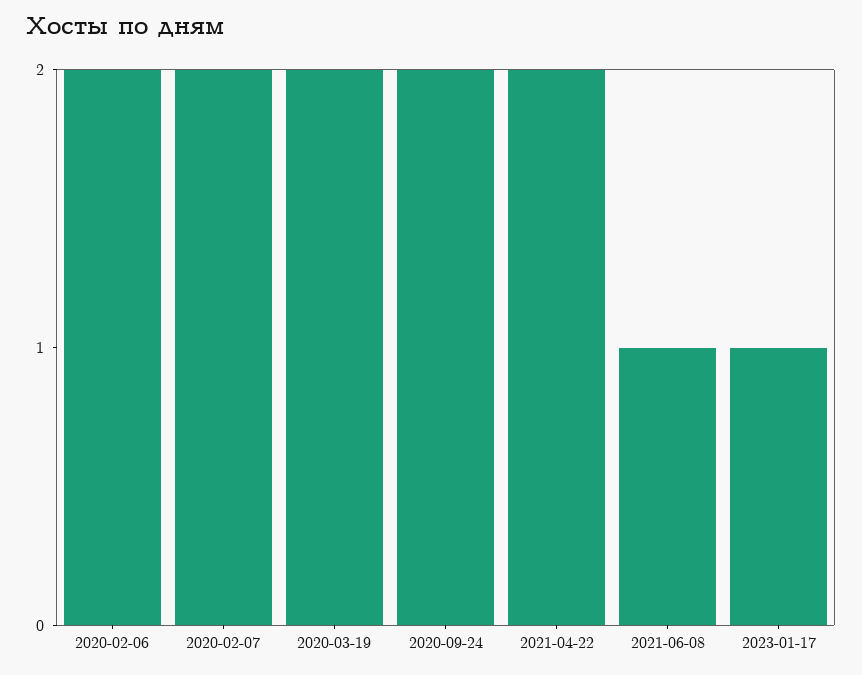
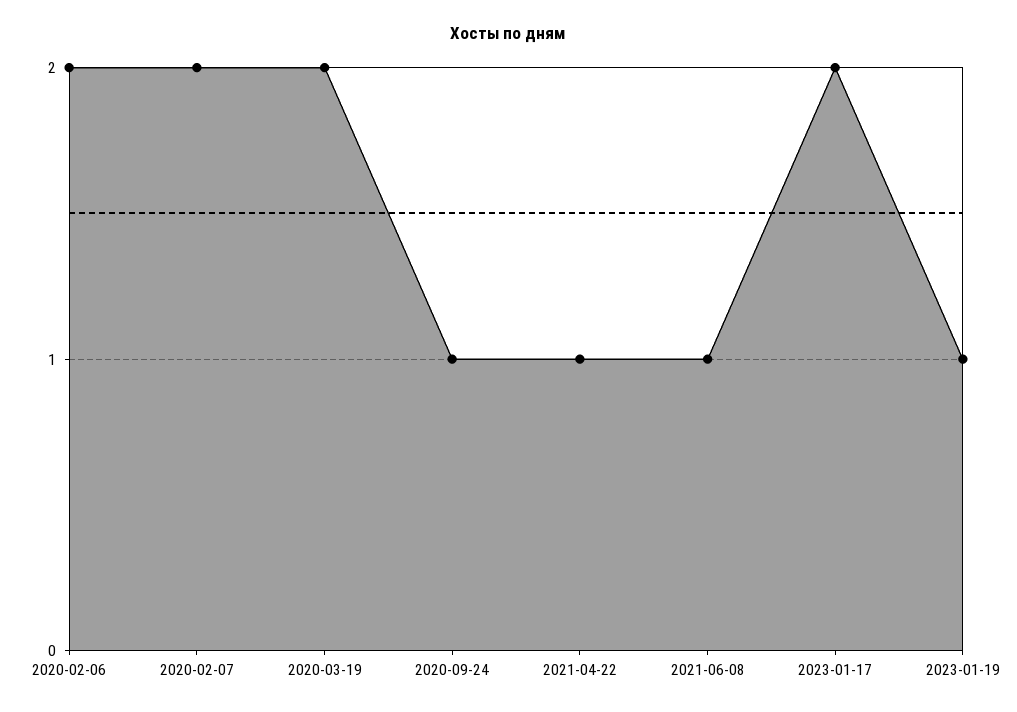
2020-09-24: 2 -> 1
2021-04-22: 2 -> 1
2023-01-17: 1 -> 2
2023-01-19: none -> 1

